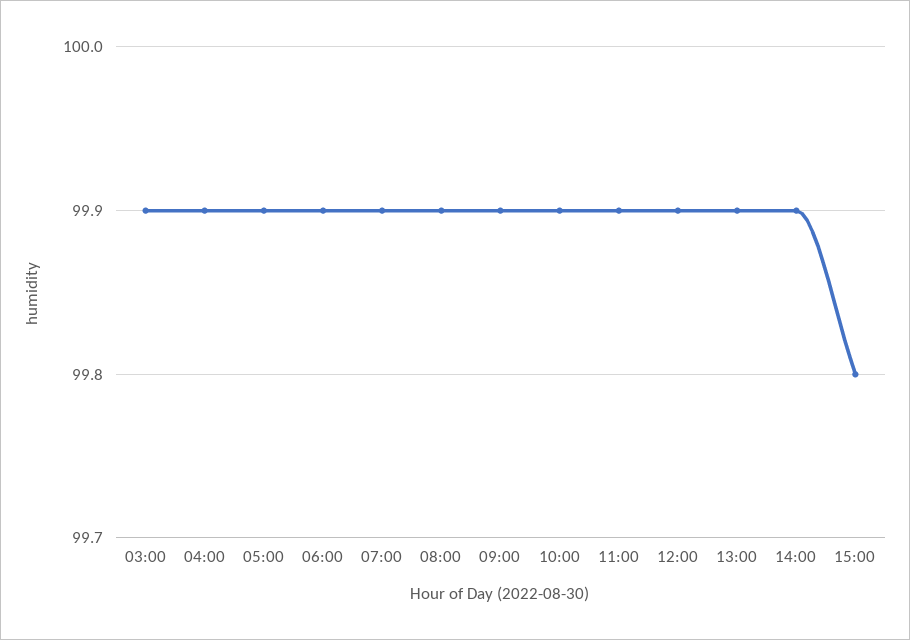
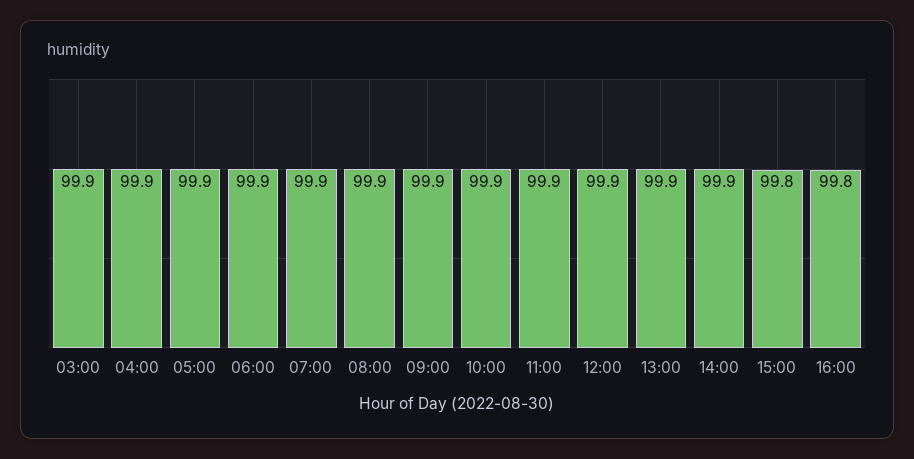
16:00: none -> 99.8

